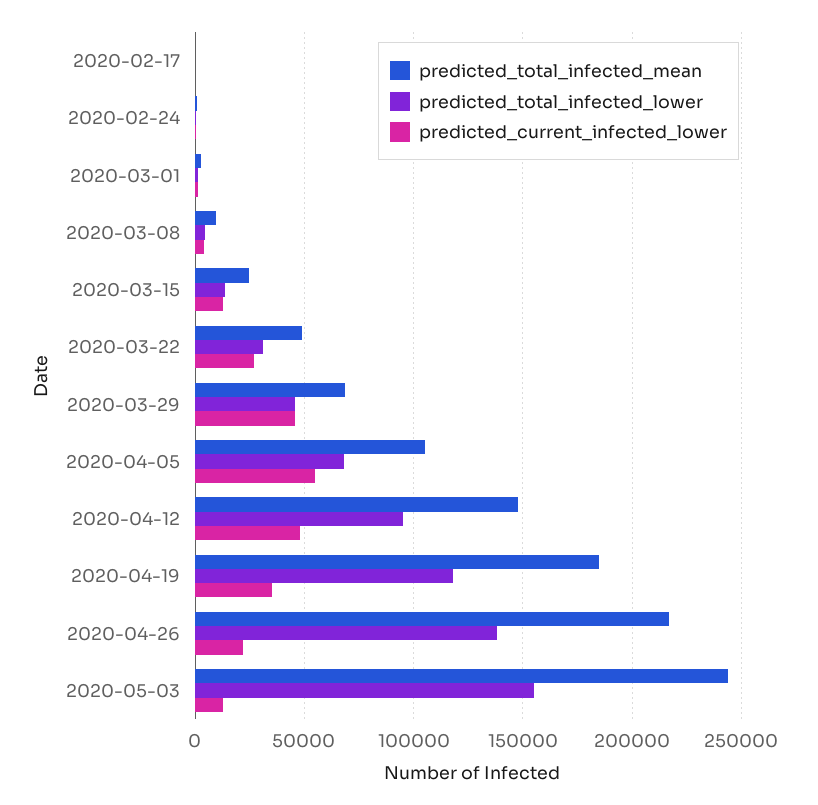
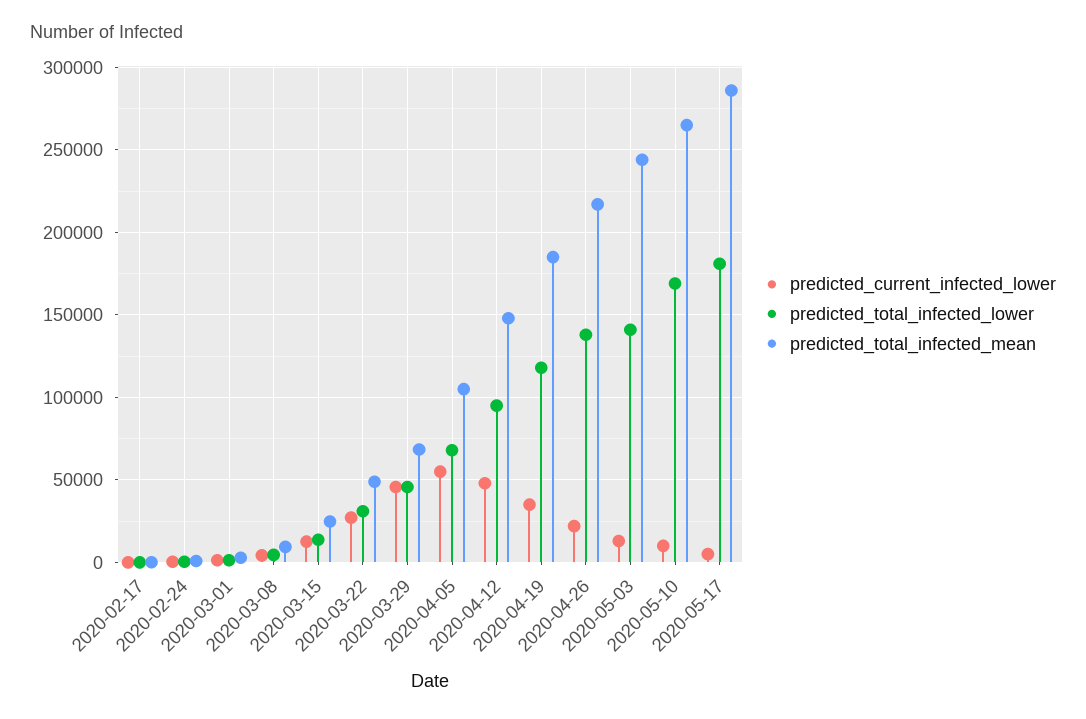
predicted_total_infected_lower, 2020-05-03: 155000 -> 140000
predicted_current_infected_lower, 2020-05-10: none -> 10000
predicted_total_infected_lower, 2020-05-10: none -> 170000
predicted_total_infected_mean, 2020-05-10: none -> 265000
predicted_current_infected_lower, 2020-05-17: none -> 5000
predicted_total_infected_lower, 2020-05-17: none -> 180000
predicted_total_infected_mean, 2020-05-17: none -> 285000

